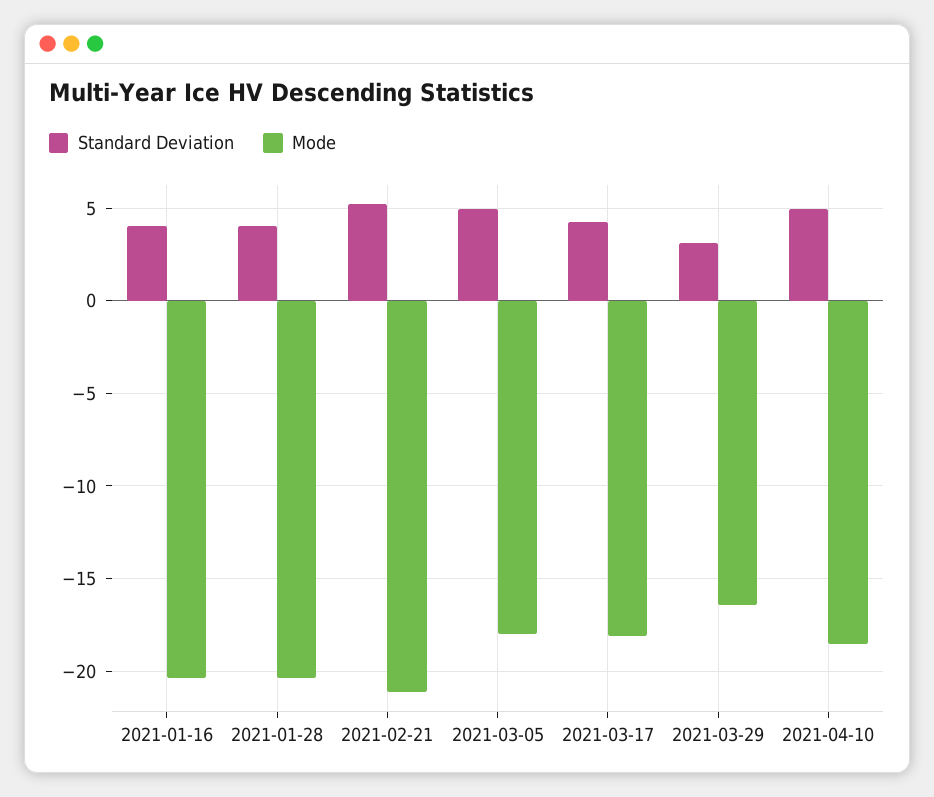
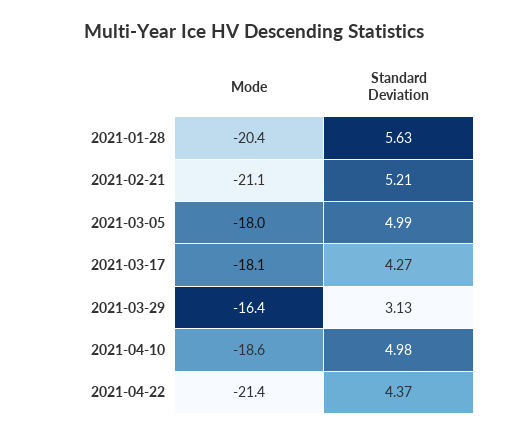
Standard Deviation, 2021-01-16: 4 -> none
Mode, 2021-01-16: -20.5 -> none
Standard Deviation, 2021-01-28: 4 -> 5.63
Mode, 2021-04-22: none -> -21.4
Standard Deviation, 2021-04-22: none -> 4.37

